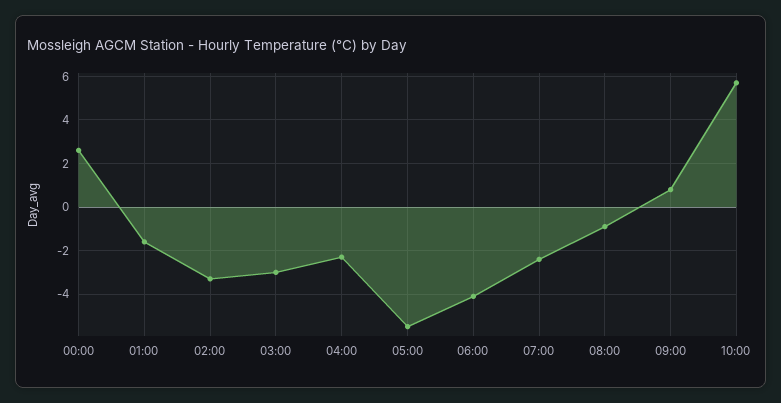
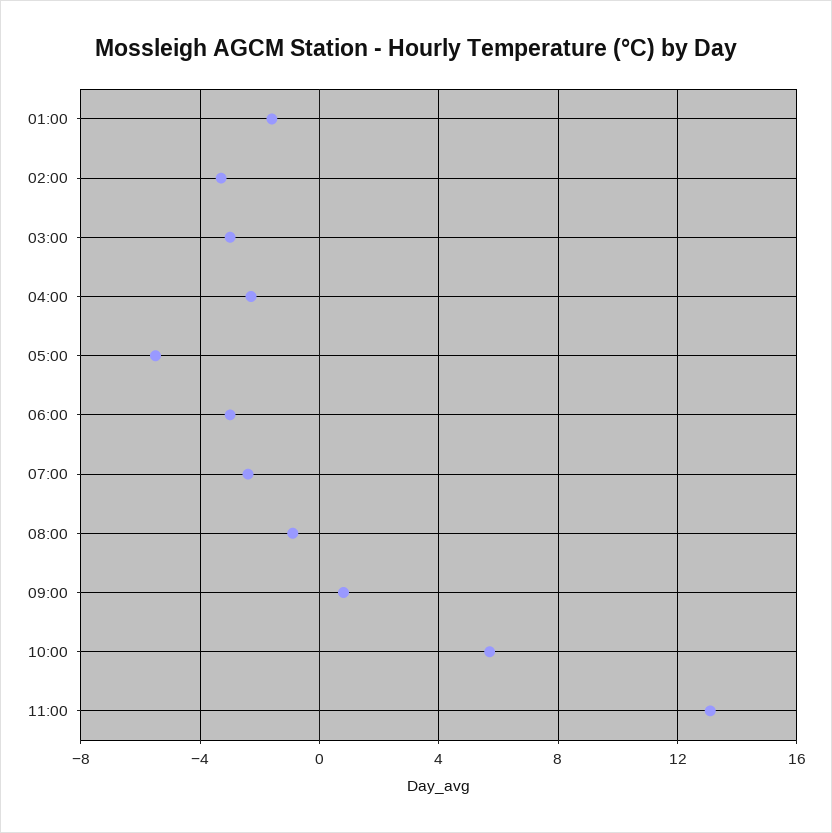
00:00: 2.5 -> none
06:00: -4 -> -3
11:00: none -> 13

